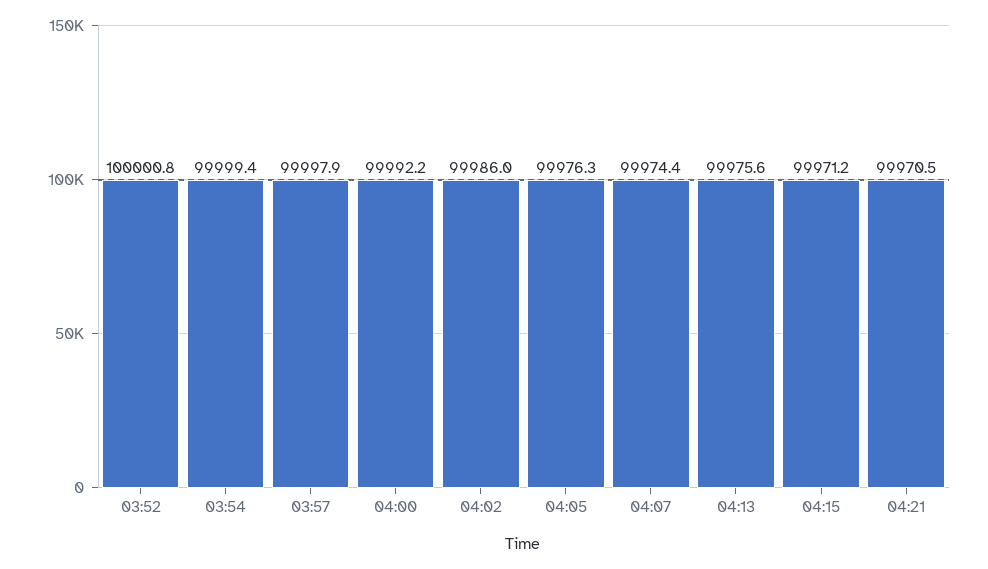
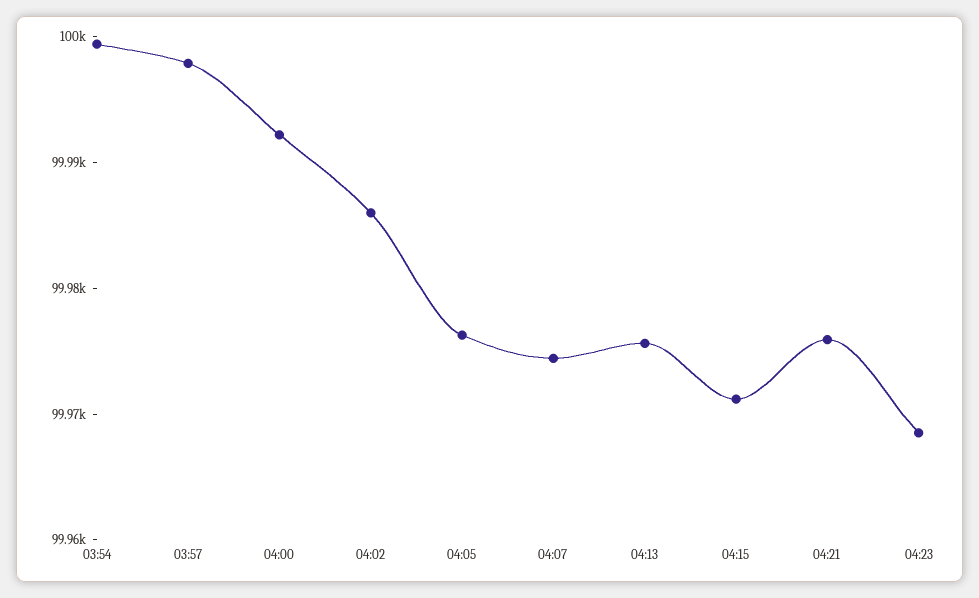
03:52: 100000.8 -> none
04:21: 99970.5 -> 99976
04:23: none -> 99968

